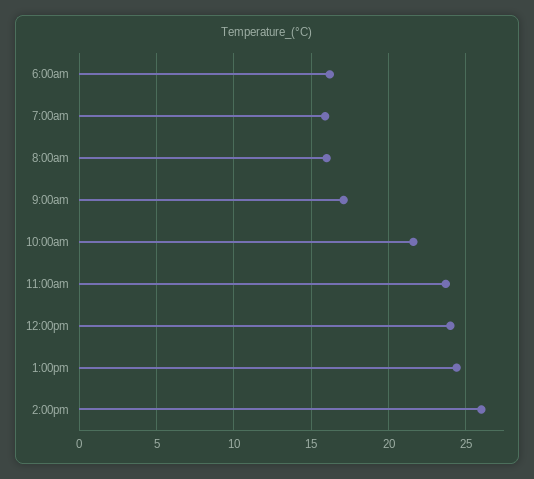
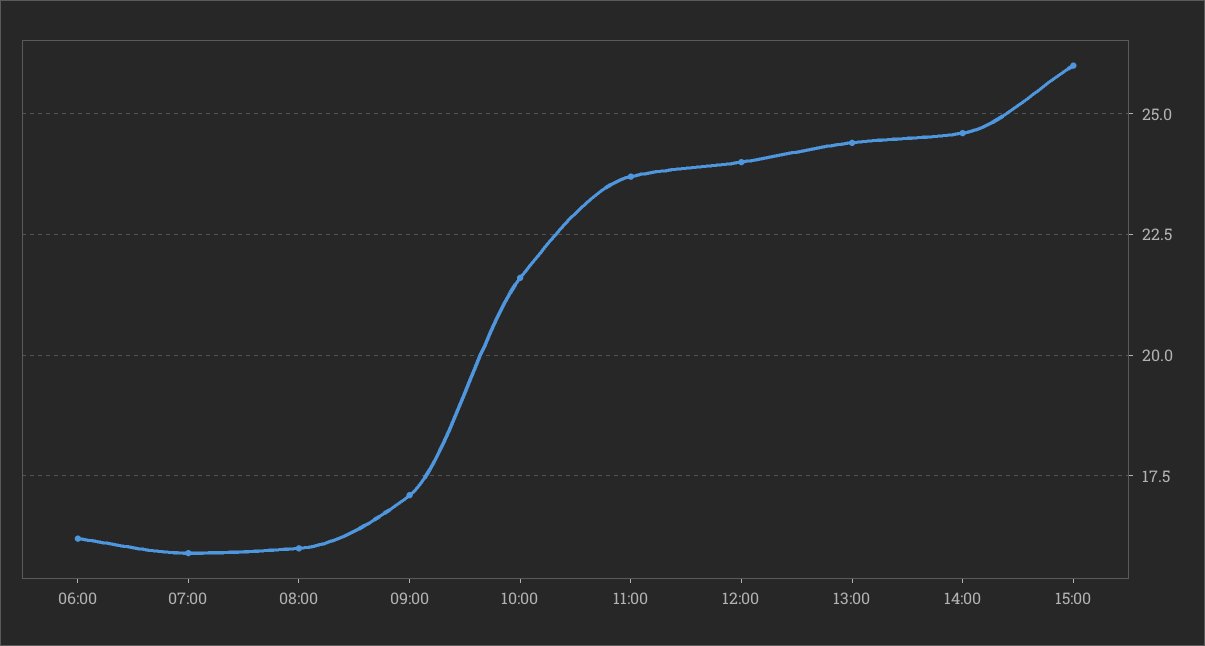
2:00pm: 26 -> 24.5
15:00: none -> 26

